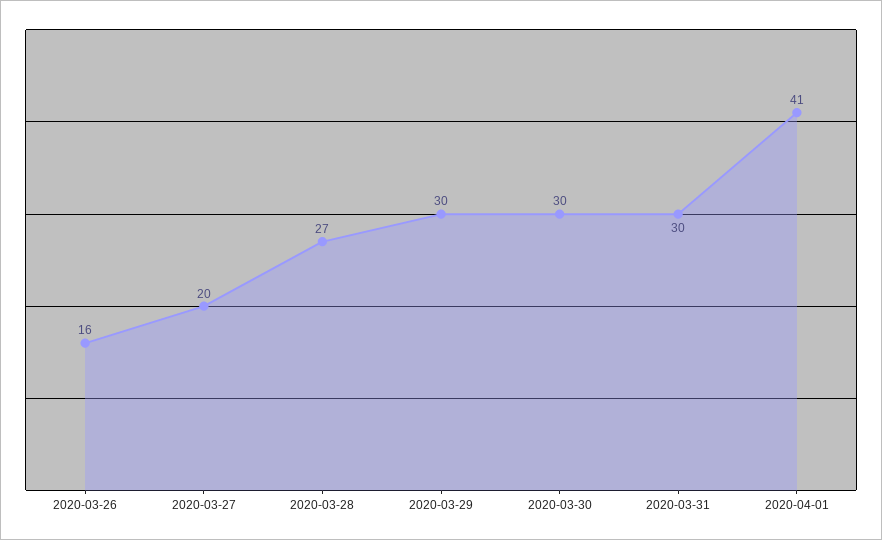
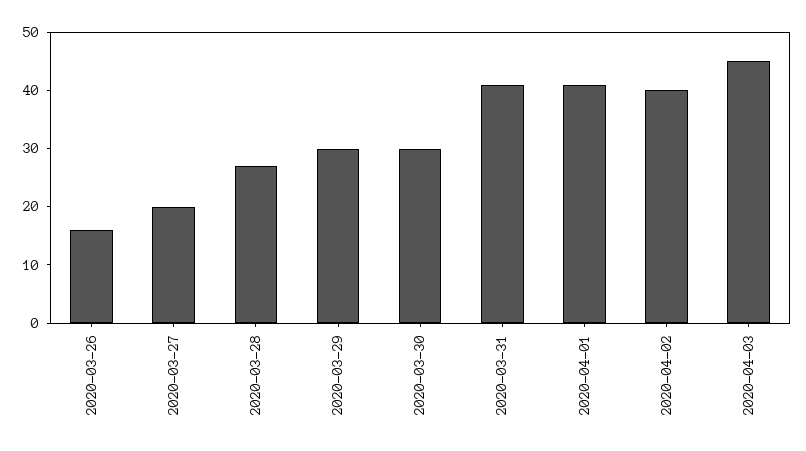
2020-03-31: 30 -> 40
2020-04-02: none -> 40
2020-04-03: none -> 45

